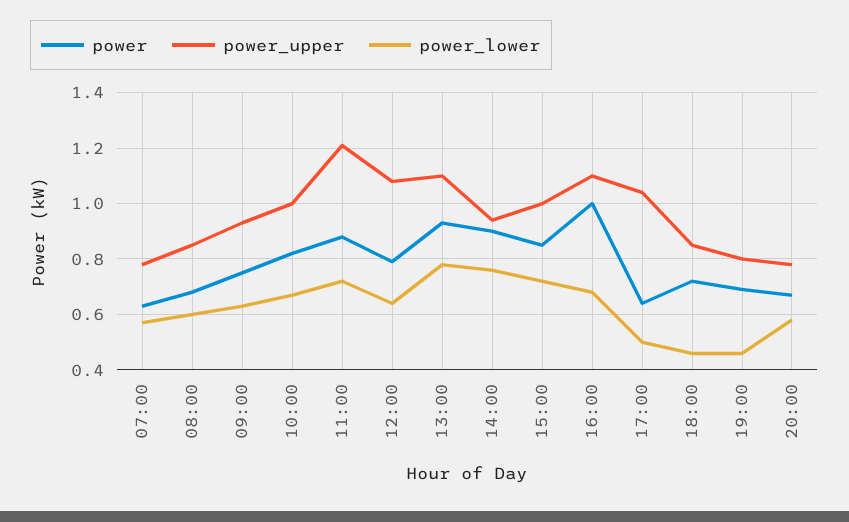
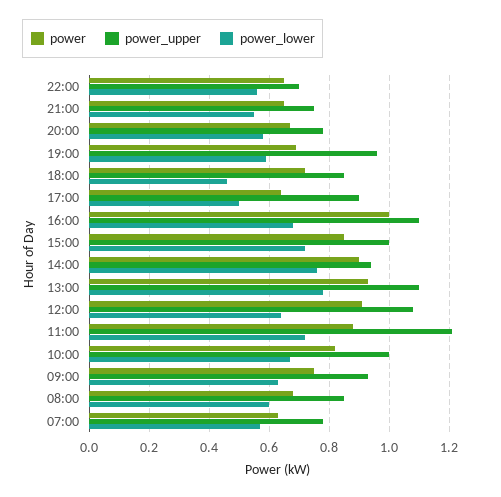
power, 12:00: 0.8 -> 0.9
power_upper, 17:00: 1.05 -> 0.9
power_upper, 19:00: 0.8 -> 0.95
power_lower, 19:00: 0.45 -> 0.6
power, 22:00: none -> 0.65
power_upper, 22:00: none -> 0.7
power_lower, 22:00: none -> 0.55
power, 21:00: none -> 0.65
power_upper, 21:00: none -> 0.75
power_lower, 21:00: none -> 0.55

